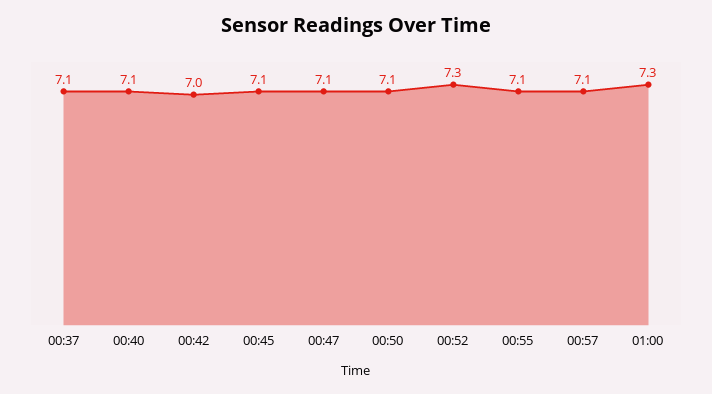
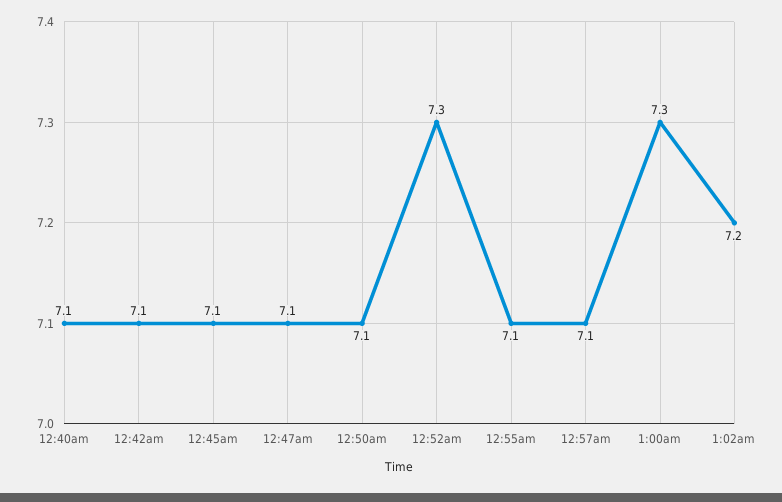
00:37: 7.1 -> none
00:42: 7 -> 7.1
1:02am: none -> 7.2

